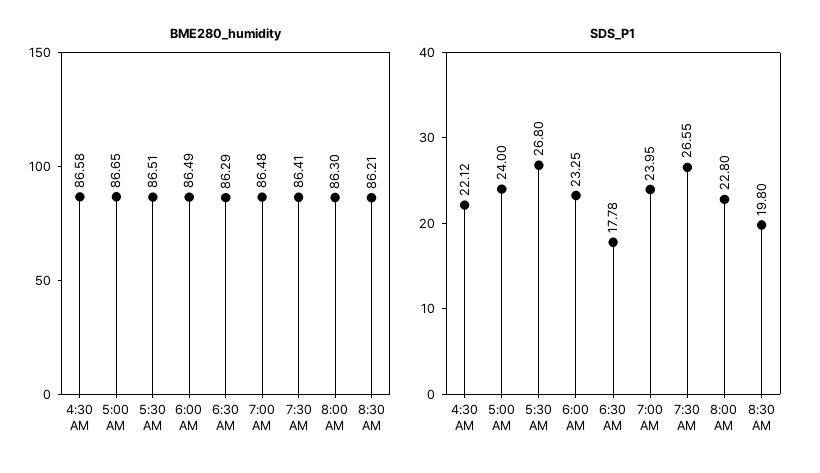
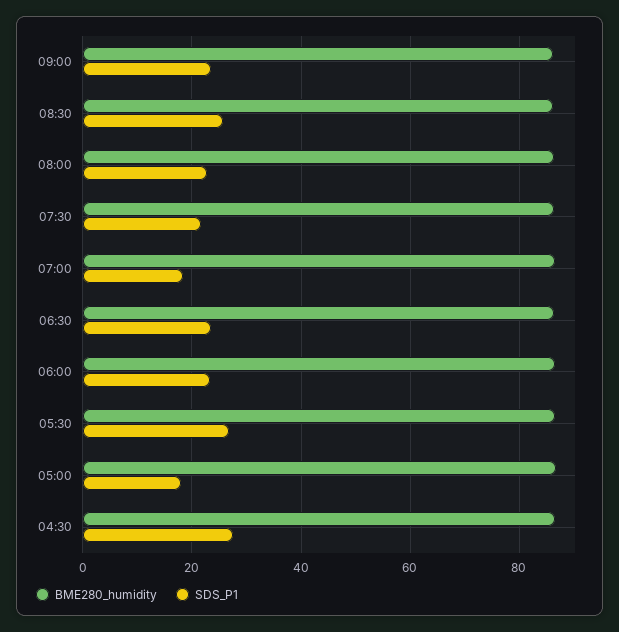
SDS_P1, 4:30 AM: 22.12 -> 28
SDS_P1, 5:00 AM: 24 -> 18
SDS_P1, 6:30 AM: 17.78 -> 24
SDS_P1, 7:00 AM: 23.95 -> 18
SDS_P1, 7:30 AM: 26.55 -> 22
SDS_P1, 8:30 AM: 19.8 -> 26
BME280_humidity, 09:00: none -> 86
SDS_P1, 09:00: none -> 24

